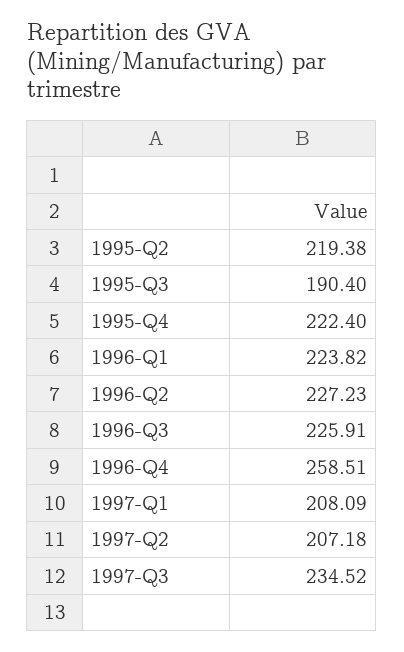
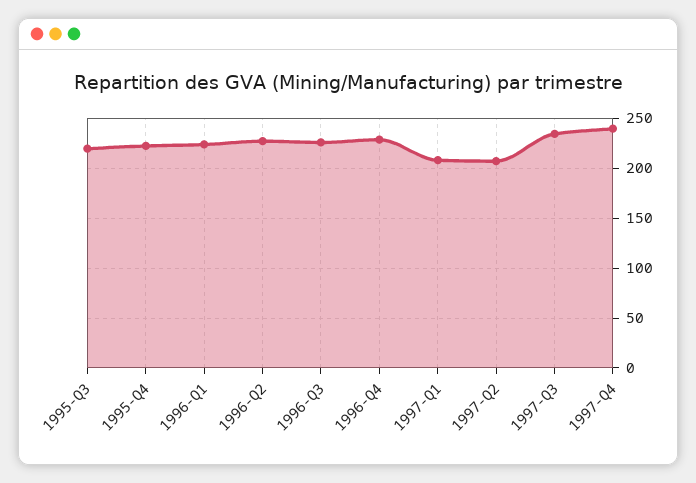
1995-Q2: 219.38 -> none
1995-Q3: 190.4 -> 220
1996-Q4: 258.51 -> 230
1997-Q4: none -> 240

